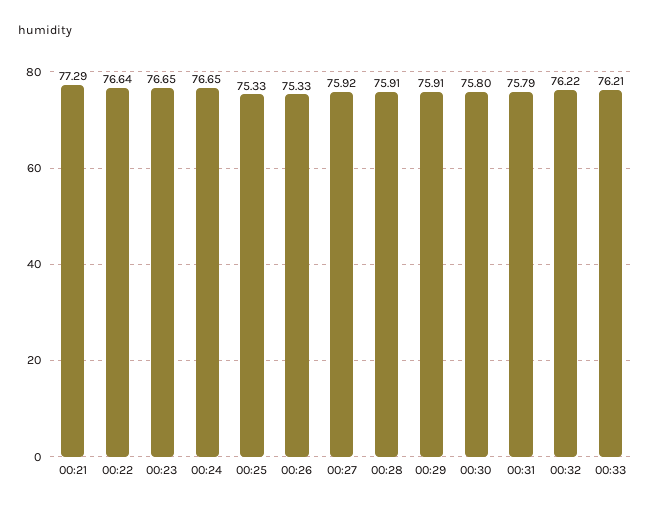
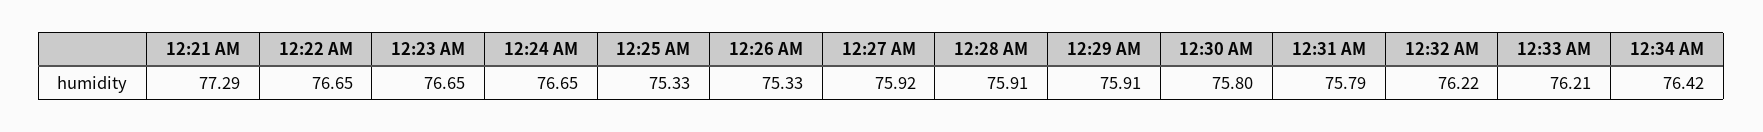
00:22: 76.64 -> 76.65
12:34 AM: none -> 76.42

